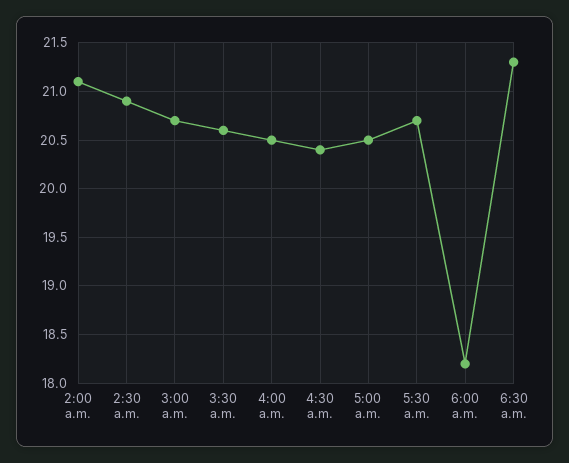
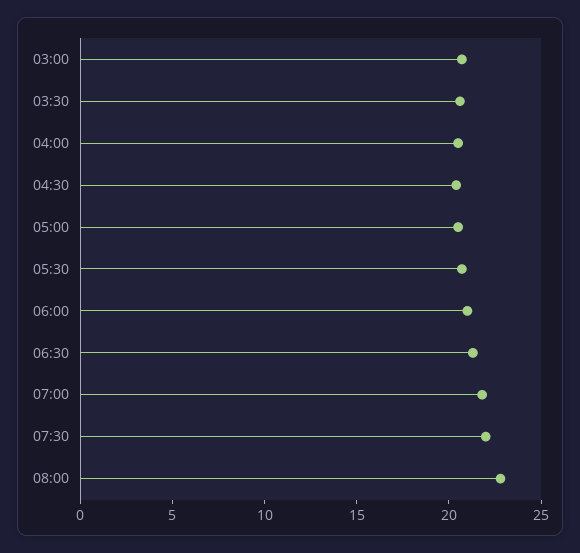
2:00 a.m.: 21.1 -> none
2:30 a.m.: 20.9 -> none
6:00 a.m.: 18.2 -> 21
07:00: none -> 22
07:30: none -> 22
08:00: none -> 23

